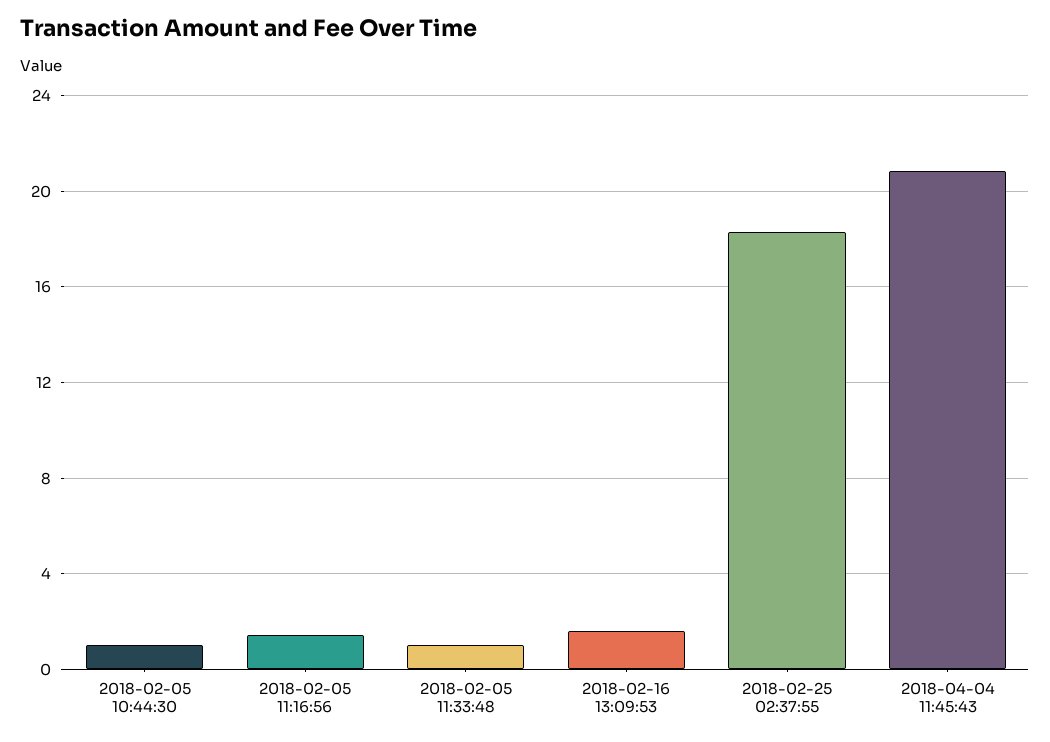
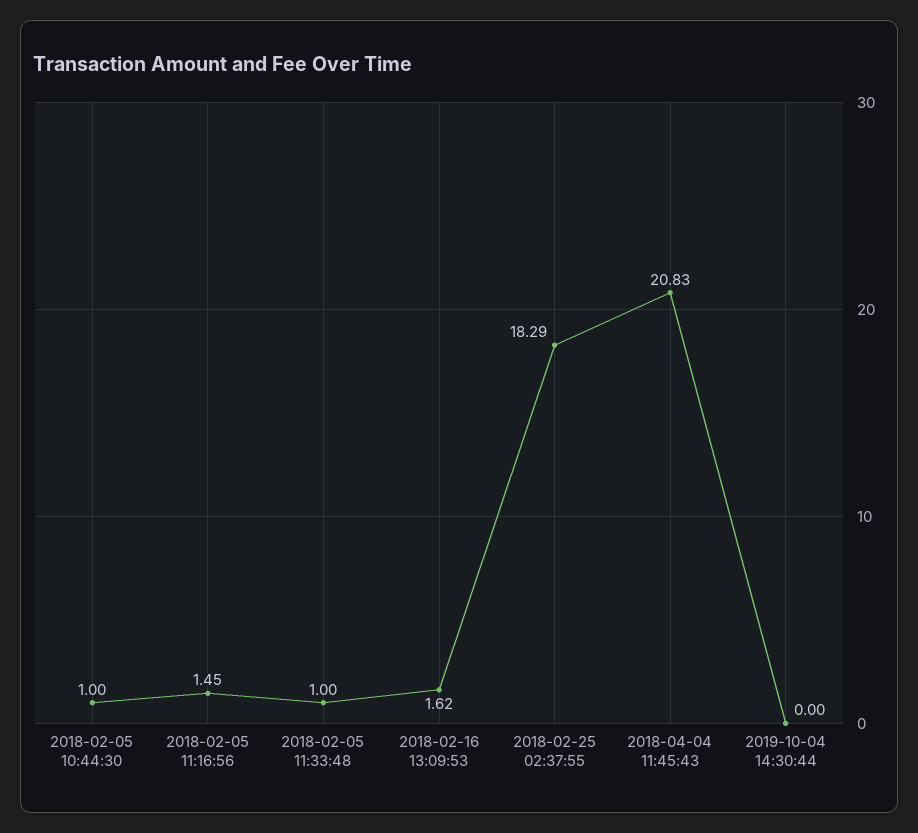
2019-10-04 14:30:44: none -> 0

